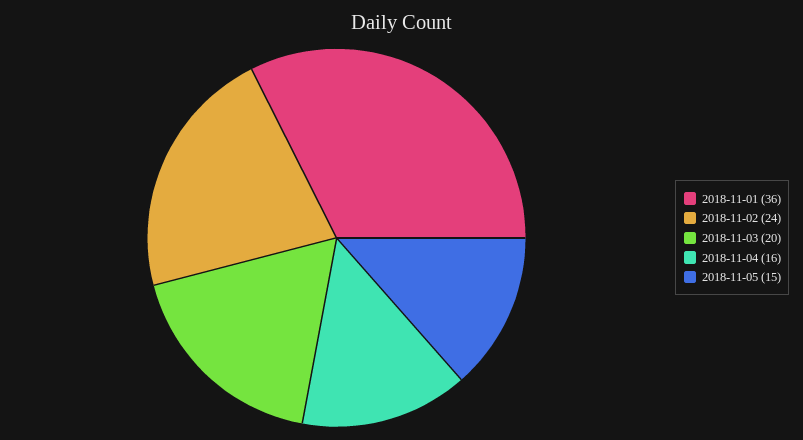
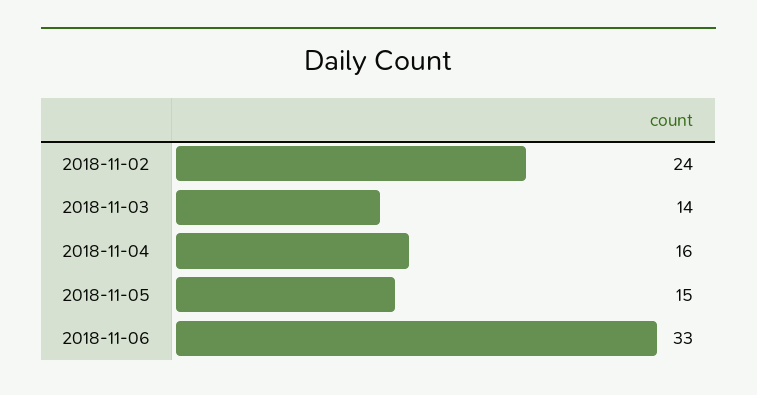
2018-11-01: 36 -> none
2018-11-03: 20 -> 14
2018-11-06: none -> 33

